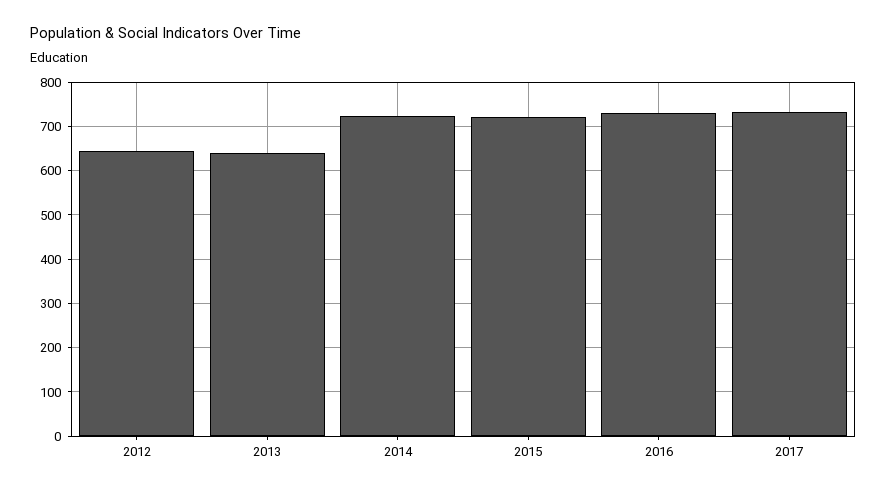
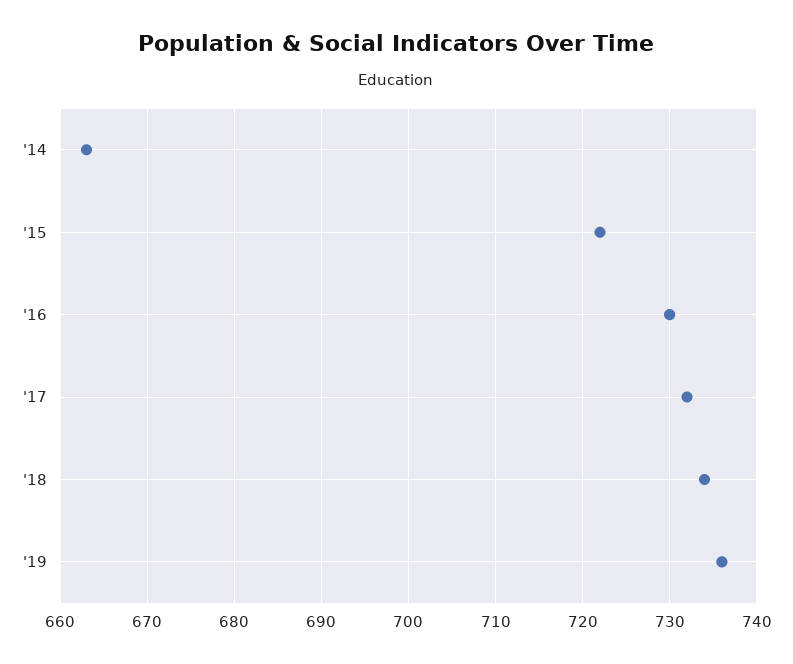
2012: 640 -> none
2013: 640 -> none
2014: 720 -> 663
'18: none -> 734
'19: none -> 736

